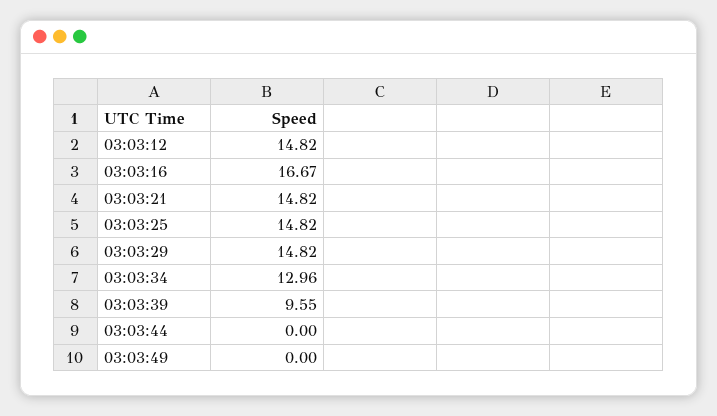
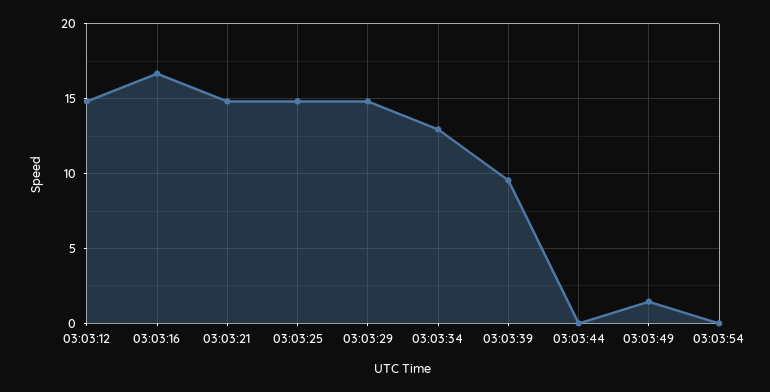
03:03:49: 0 -> 1.5
03:03:54: none -> 0

